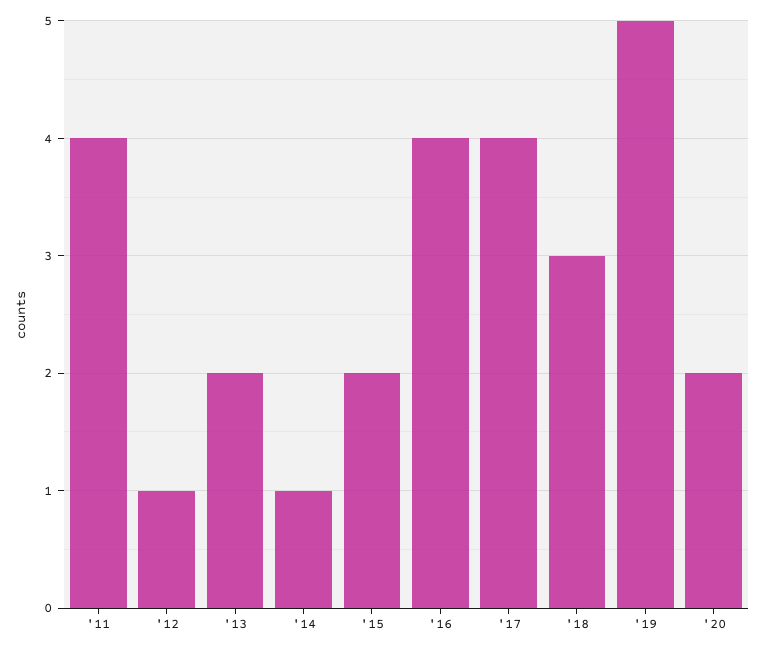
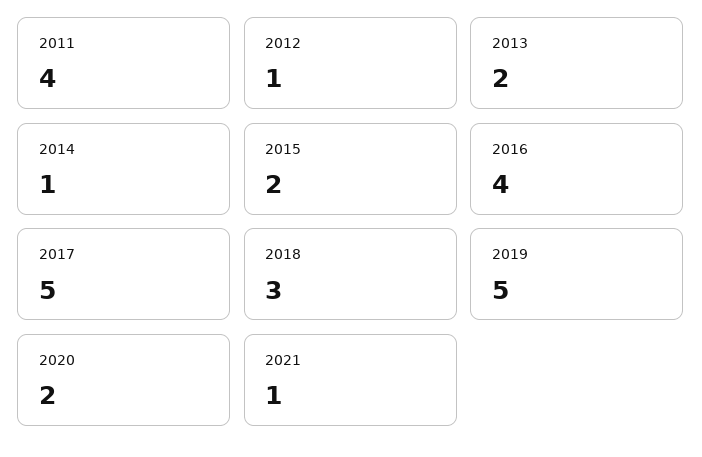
'17: 4 -> 5
2021: none -> 1

